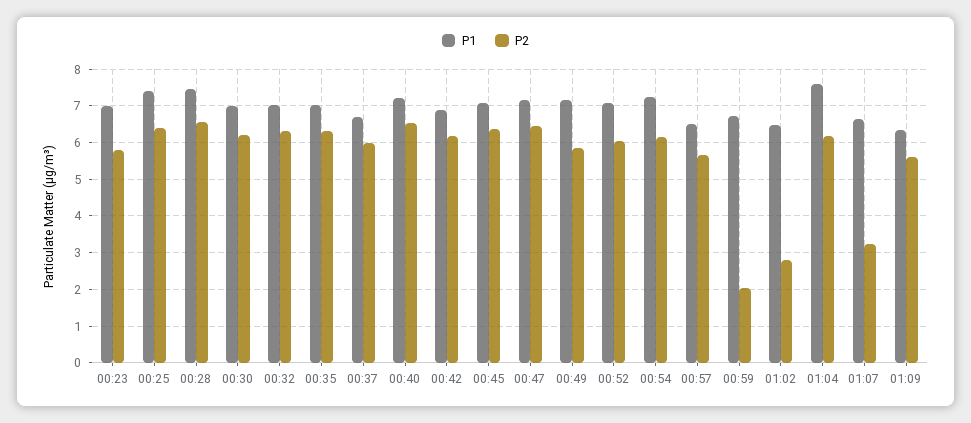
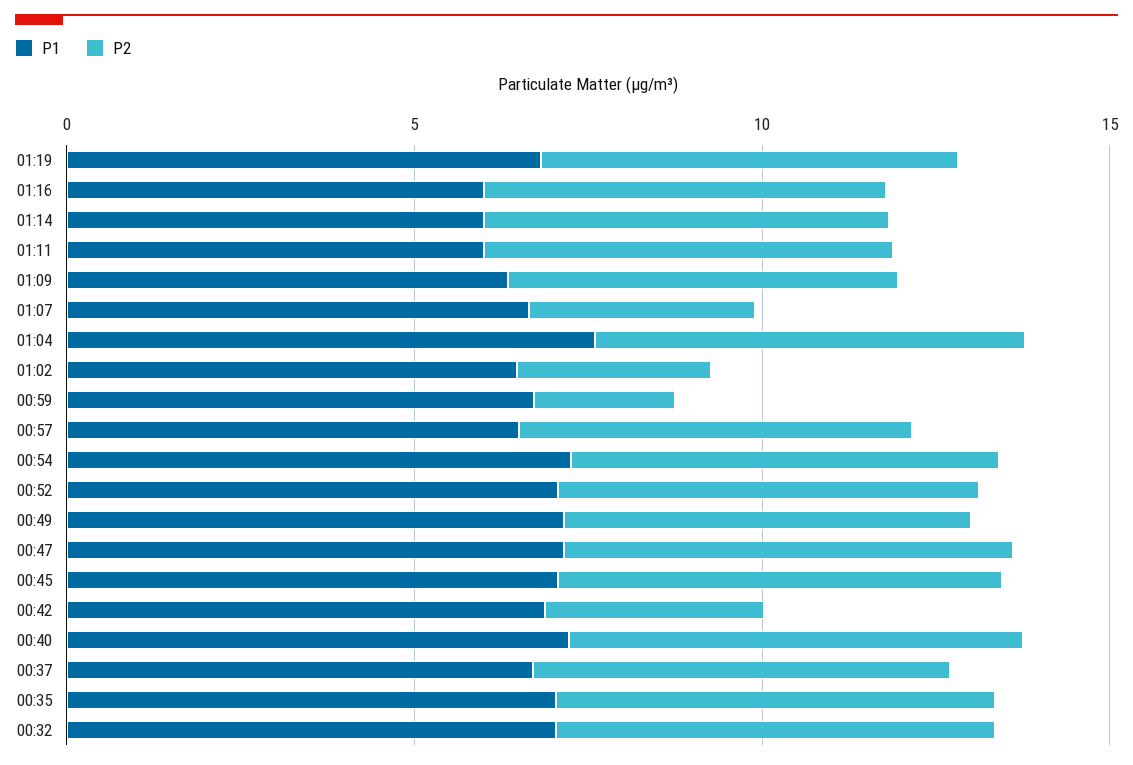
P1, 00:23: 7 -> none
P2, 00:23: 5.8 -> none
P1, 00:25: 7.4 -> none
P2, 00:25: 6.4 -> none
P1, 00:28: 7.4 -> none
P2, 00:28: 6.6 -> none
P1, 00:30: 7 -> none
P2, 00:30: 6.2 -> none
P2, 00:42: 6.2 -> 3
P1, 01:19: none -> 7
P2, 01:19: none -> 6
P1, 01:16: none -> 6
P2, 01:16: none -> 6
P1, 01:14: none -> 6
P2, 01:14: none -> 6
P1, 01:11: none -> 6
P2, 01:11: none -> 6

